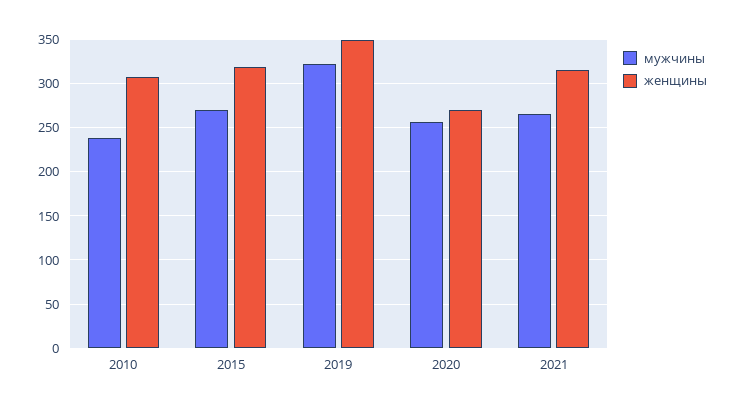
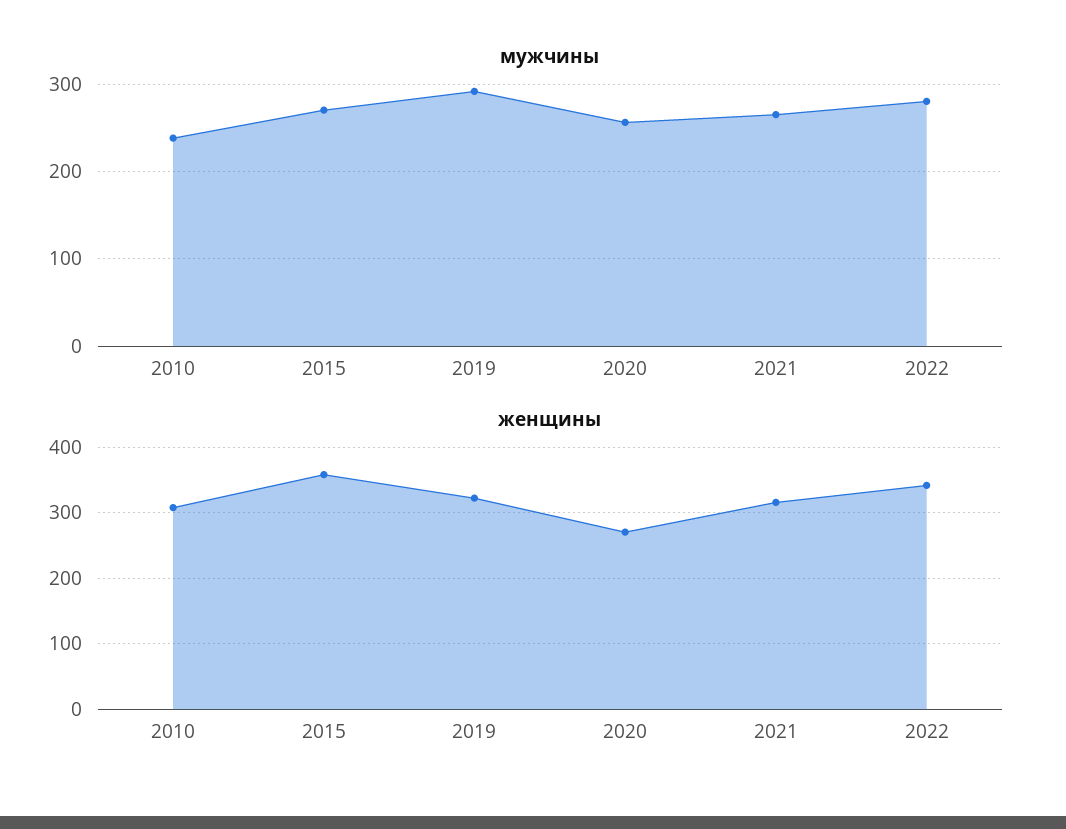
женщины, 2015: 320 -> 360
мужчины, 2019: 320 -> 290
женщины, 2019: 350 -> 320
мужчины, 2022: none -> 280
женщины, 2022: none -> 340

